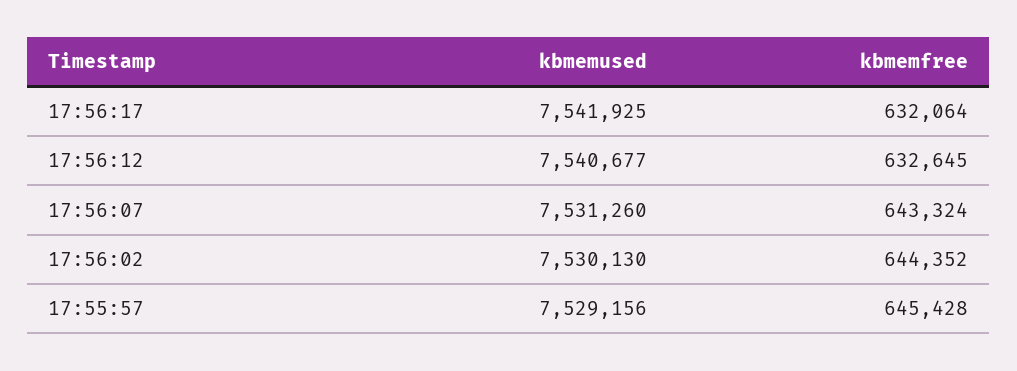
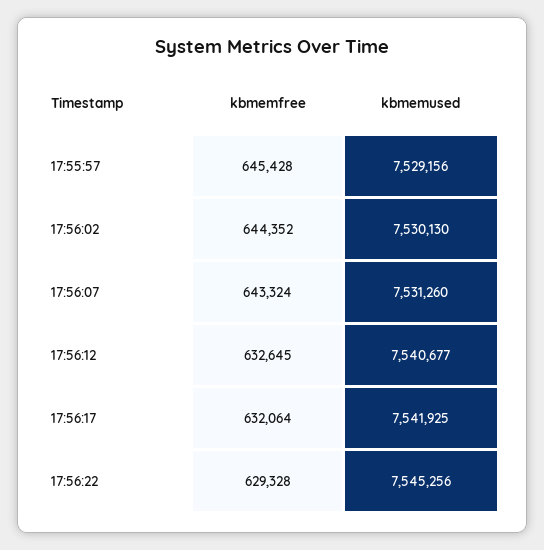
kbmemfree, 17:56:22: none -> 629328
kbmemused, 17:56:22: none -> 7545256

